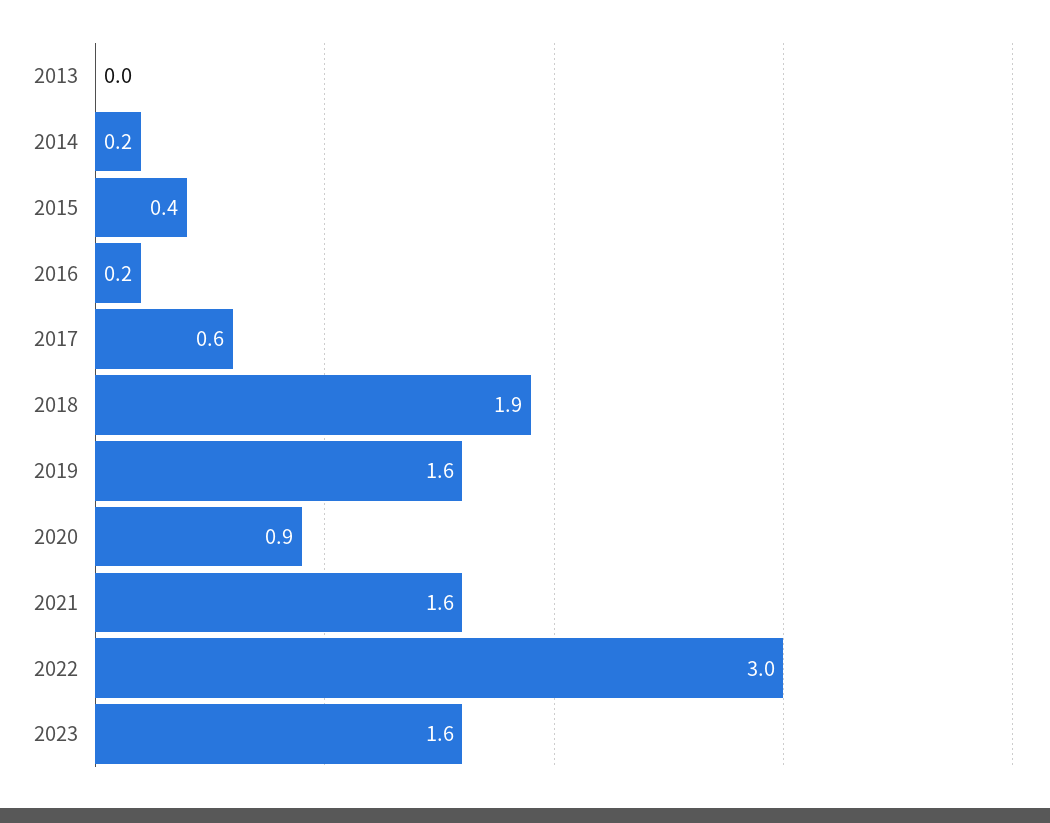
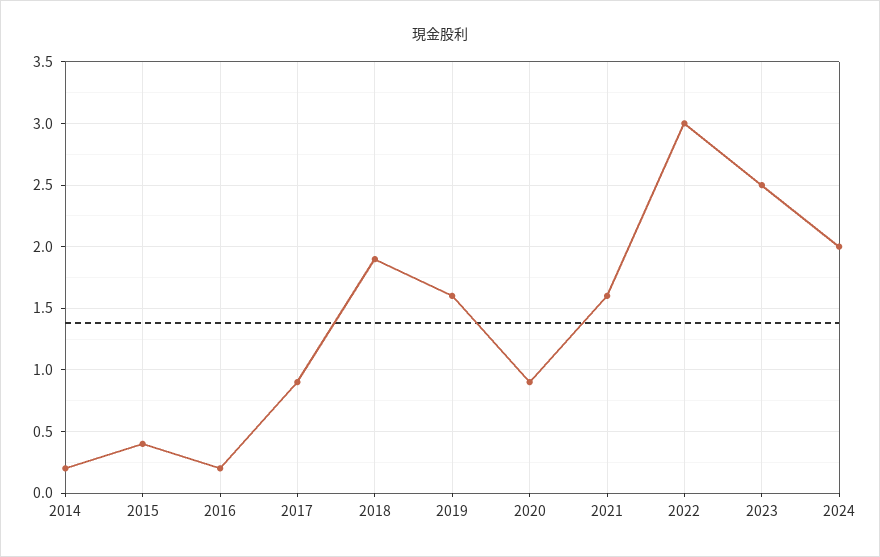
2013: 0 -> none
2017: 0.6 -> 0.9
2023: 1.6 -> 2.5
2024: none -> 2

